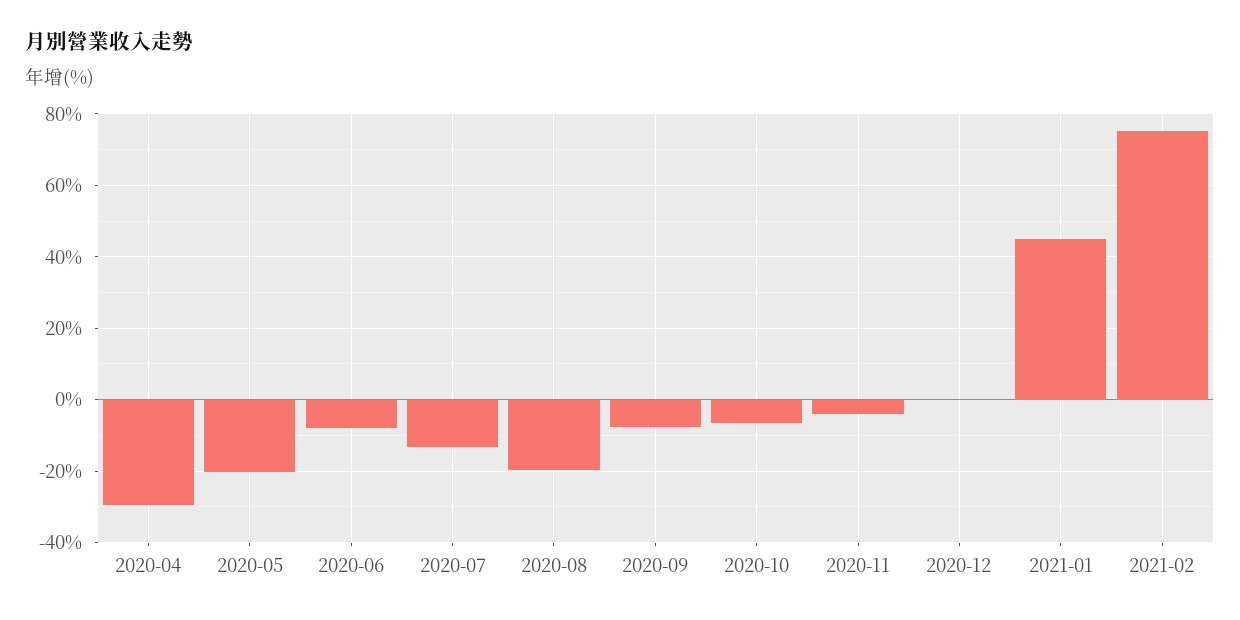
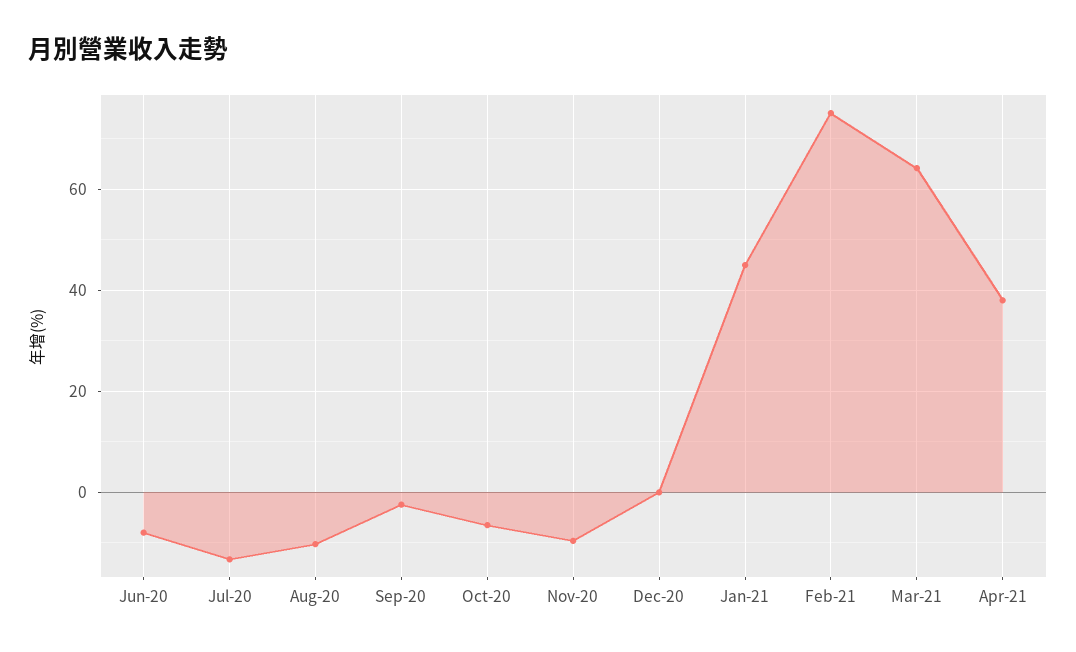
2020-04: -30 -> none
2020-05: -20 -> none
2020-08: -20 -> -10
2020-09: -8 -> -2
2020-11: -4 -> -10
Mar-21: none -> 64
Apr-21: none -> 38

